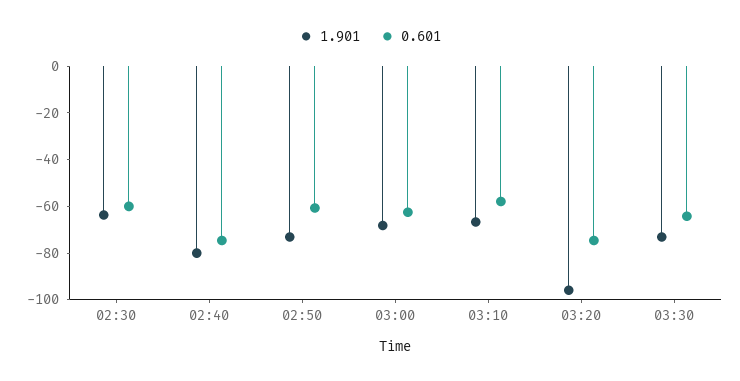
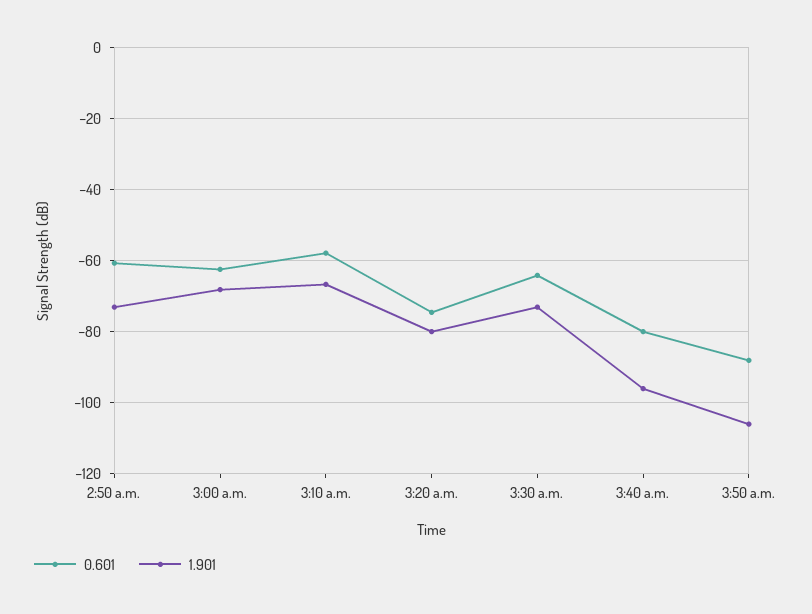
1.901, 02:30: -65 -> none
0.601, 02:30: -60 -> none
1.901, 02:40: -80 -> none
0.601, 02:40: -75 -> none
1.901, 03:20: -95 -> -80
0.601, 3:40 a.m.: none -> -80
1.901, 3:40 a.m.: none -> -96
0.601, 3:50 a.m.: none -> -88
1.901, 3:50 a.m.: none -> -106

